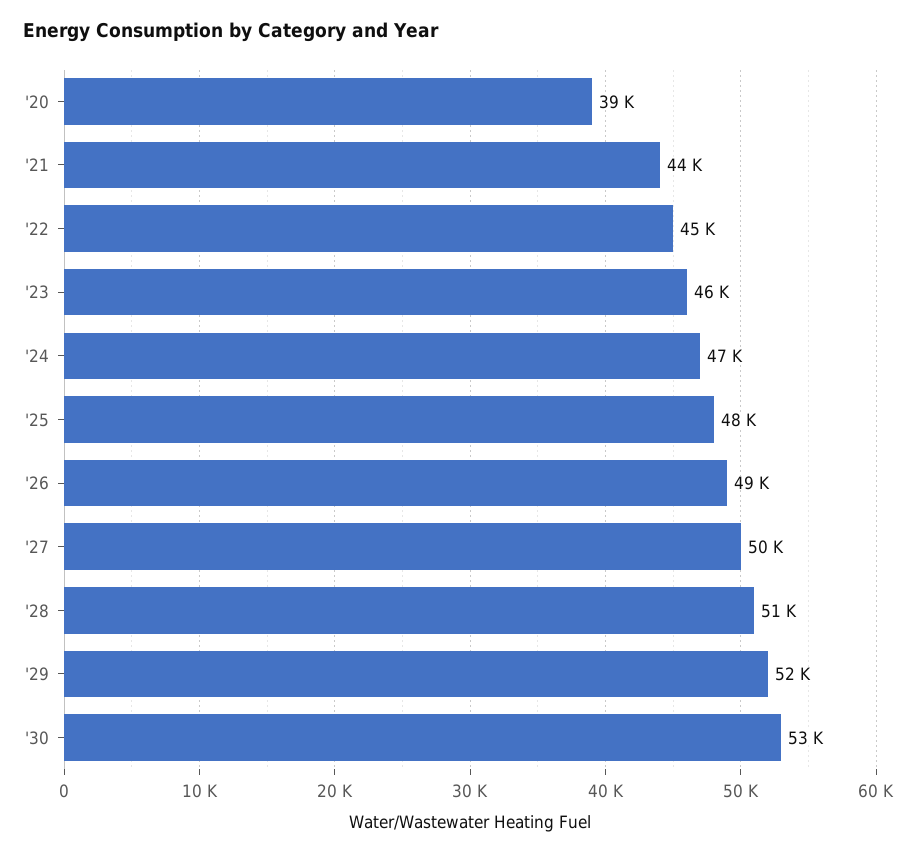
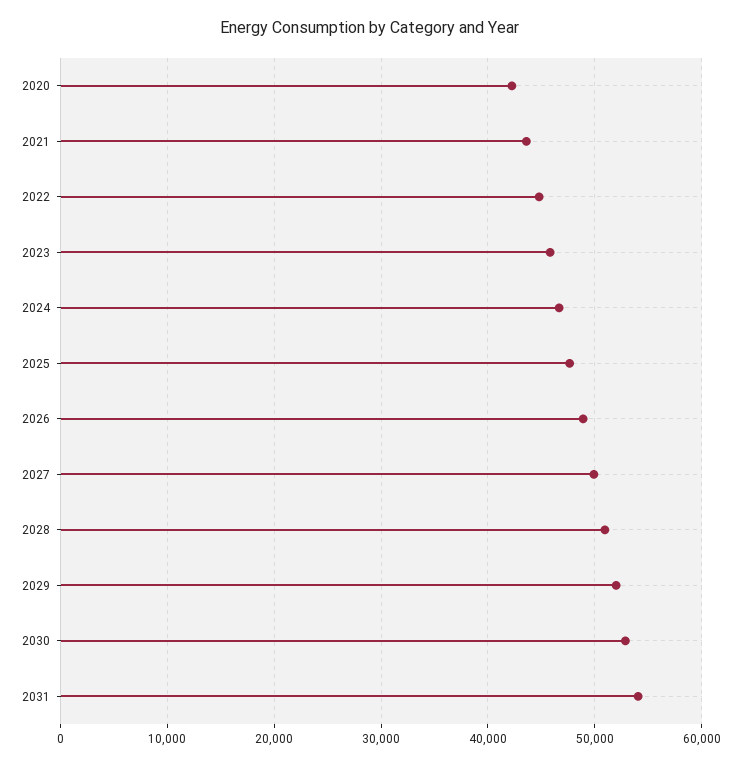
'20: 39000 -> 42000
2031: none -> 54000

